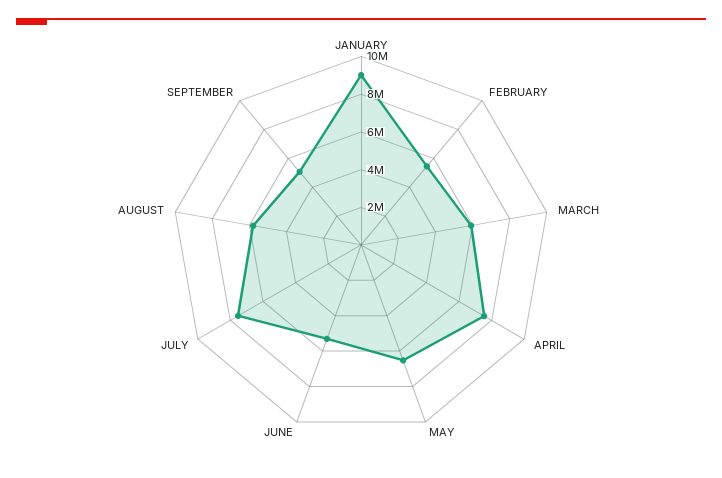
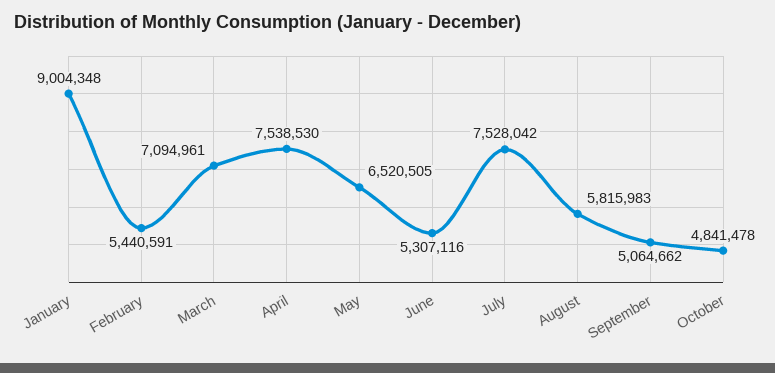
MARCH: 6000000 -> 7094961
October: none -> 4841478

